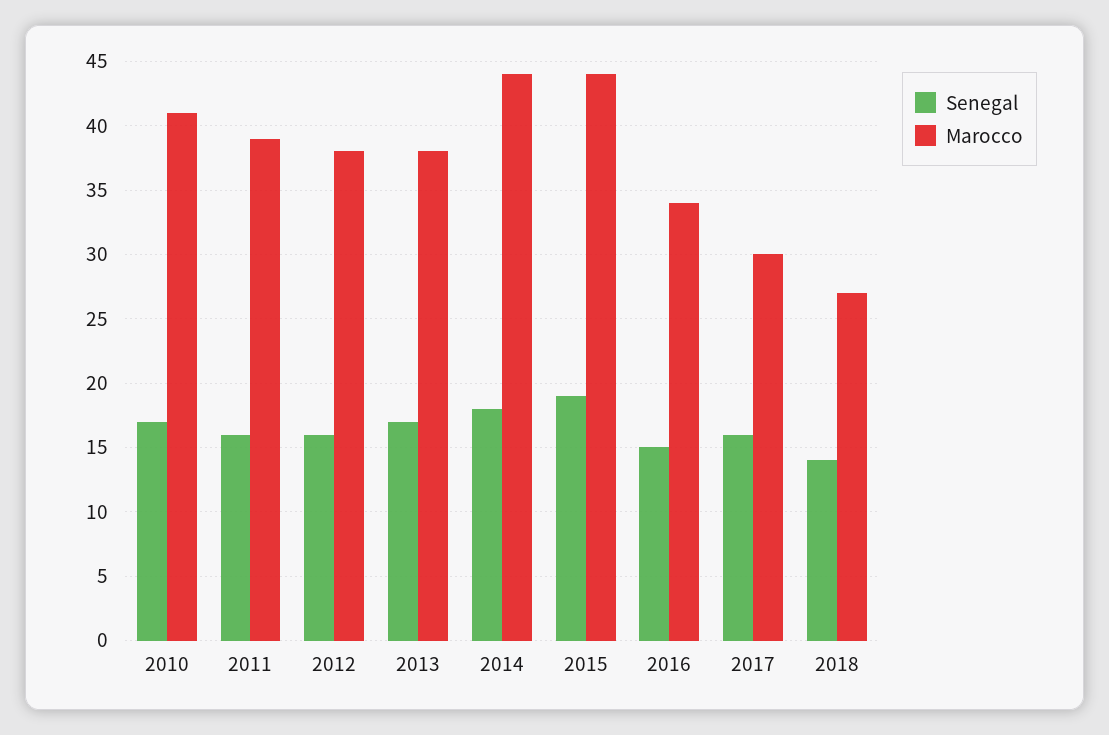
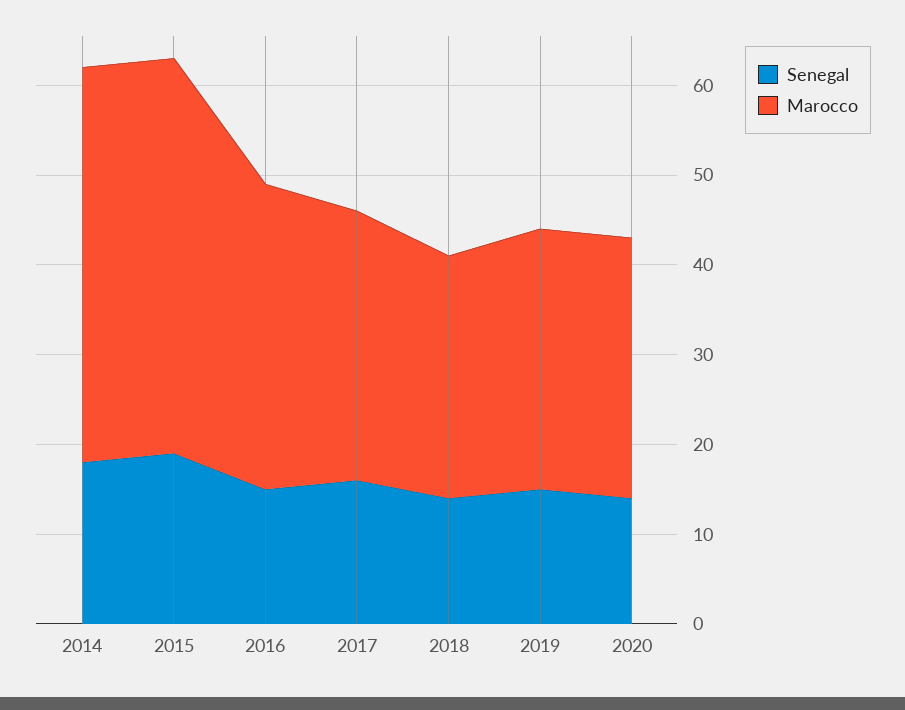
Senegal, 2010: 17 -> none
Marocco, 2010: 41 -> none
Senegal, 2011: 16 -> none
Marocco, 2011: 39 -> none
Senegal, 2012: 16 -> none
Marocco, 2012: 38 -> none
Senegal, 2013: 17 -> none
Marocco, 2013: 38 -> none
Senegal, 2019: none -> 15
Marocco, 2019: none -> 29
Senegal, 2020: none -> 14
Marocco, 2020: none -> 29

